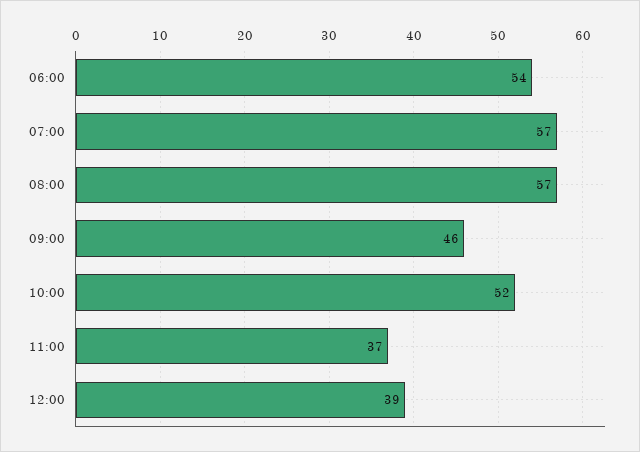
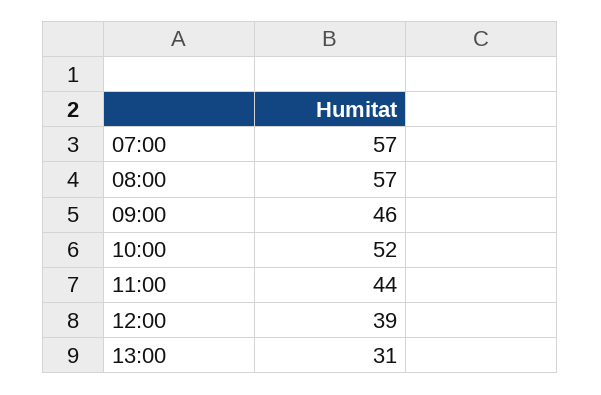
06:00: 54 -> none
11:00: 37 -> 44
13:00: none -> 31

